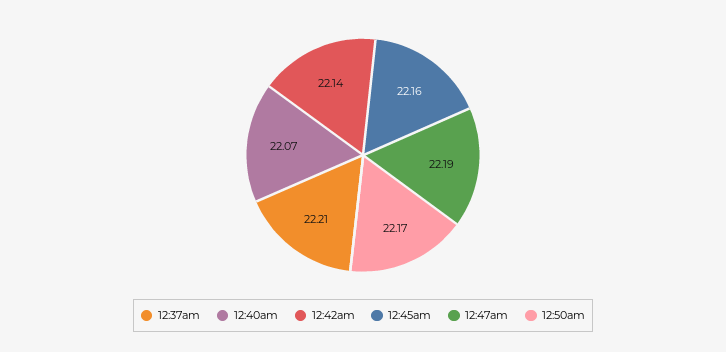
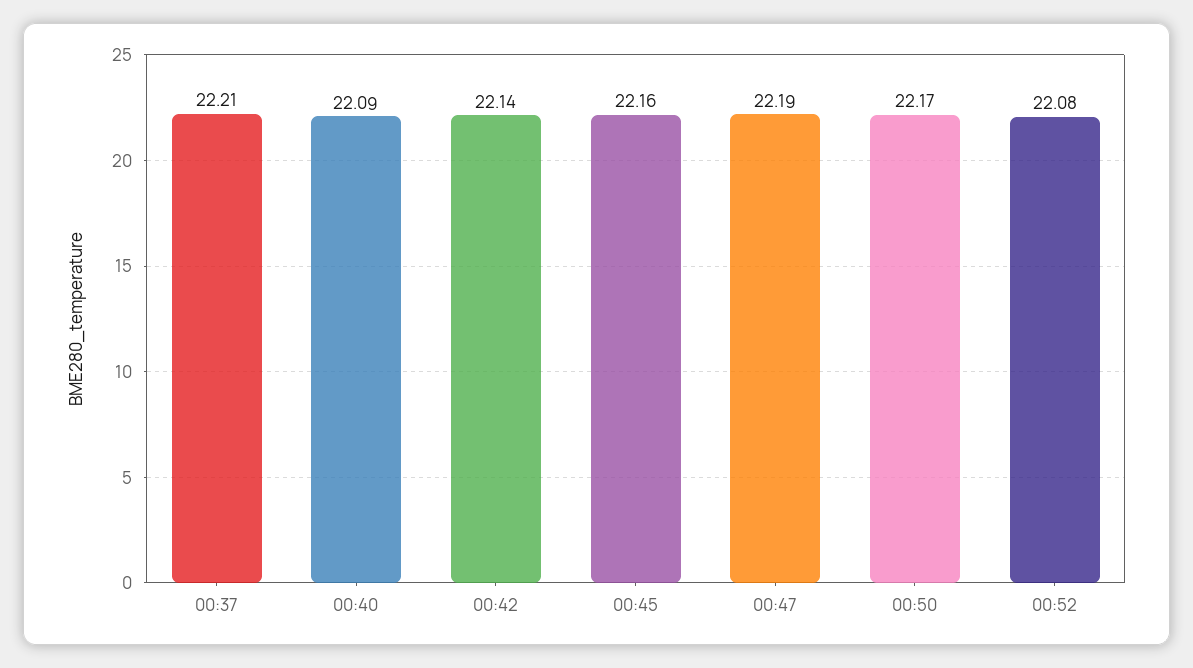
12:40am: 22.07 -> 22.09
00:52: none -> 22.08

